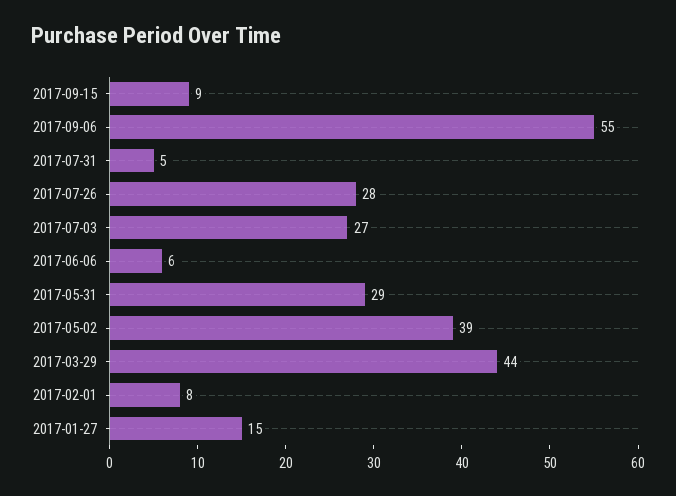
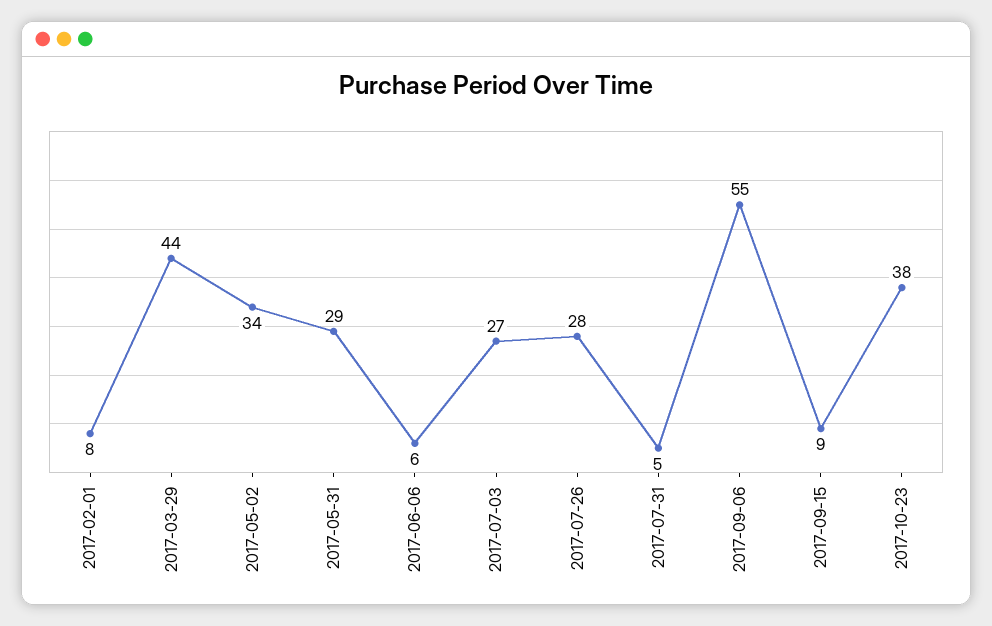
2017-05-02: 39 -> 34
2017-01-27: 15 -> none
2017-10-23: none -> 38

